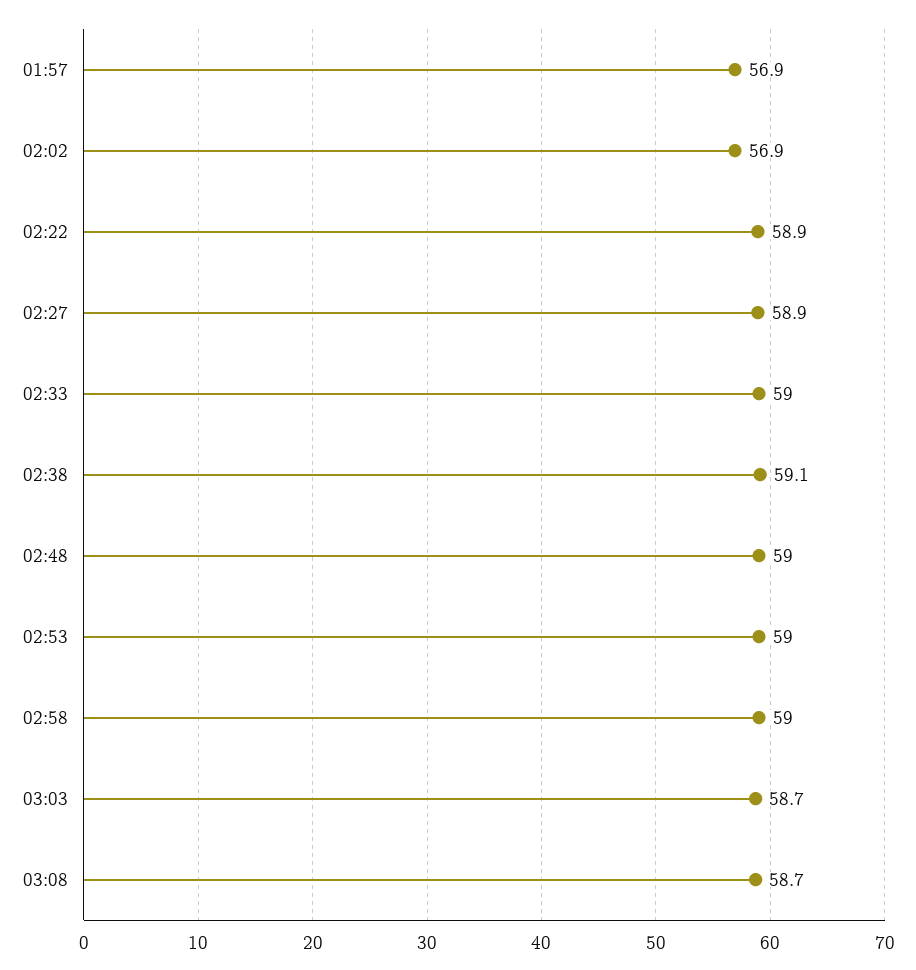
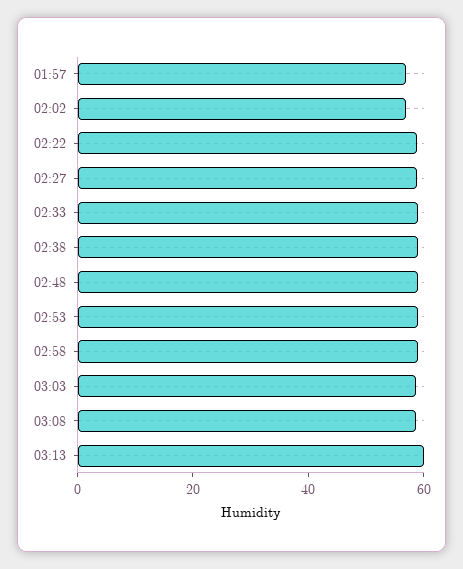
03:13: none -> 60

